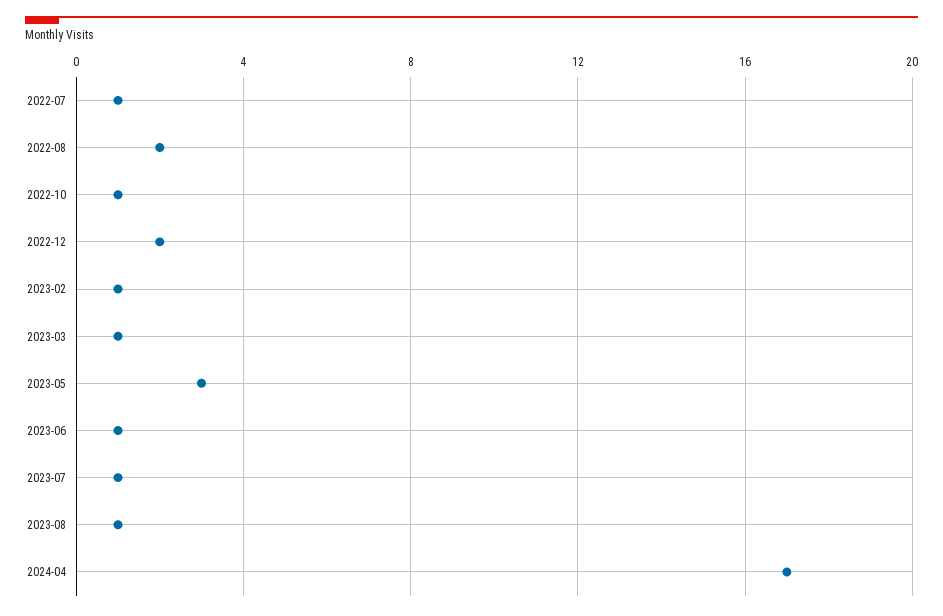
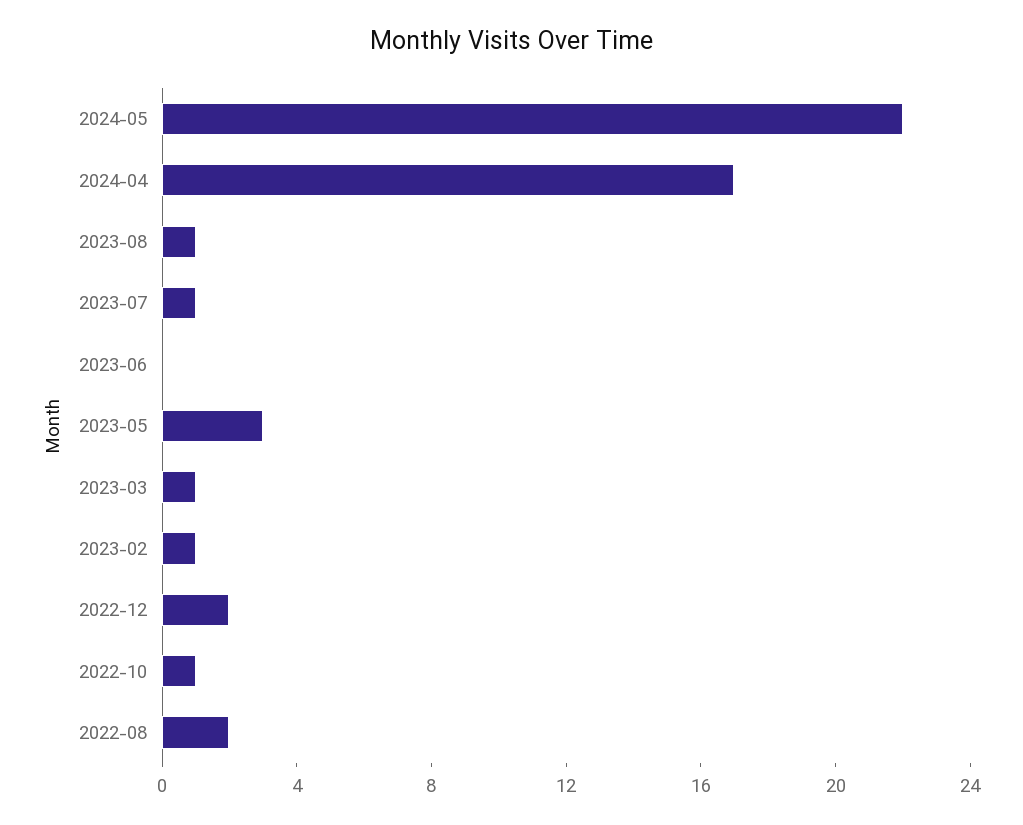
2022-07: 1 -> none
2023-06: 1 -> 0
2024-05: none -> 22

